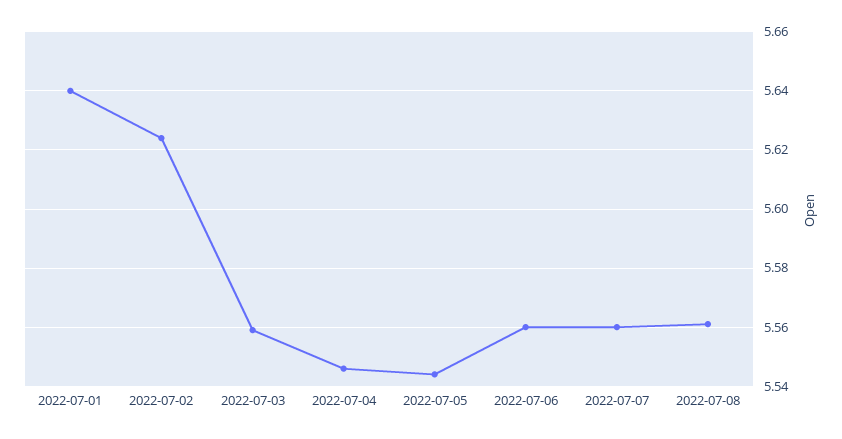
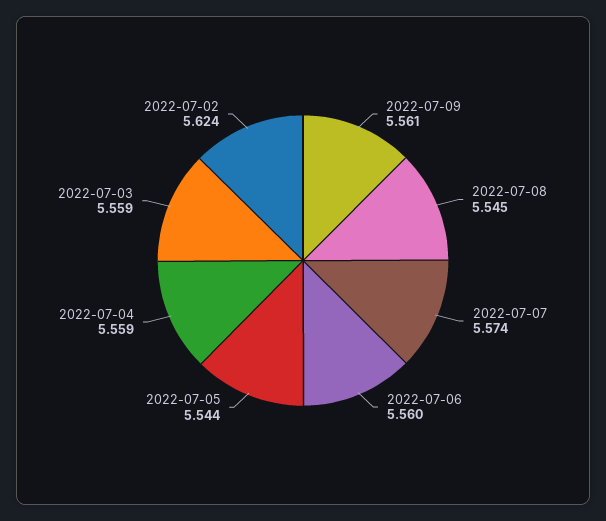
2022-07-01: 5.64 -> none
2022-07-04: 5.545 -> 5.559
2022-07-07: 5.56 -> 5.574
2022-07-08: 5.56 -> 5.545
2022-07-09: none -> 5.561

